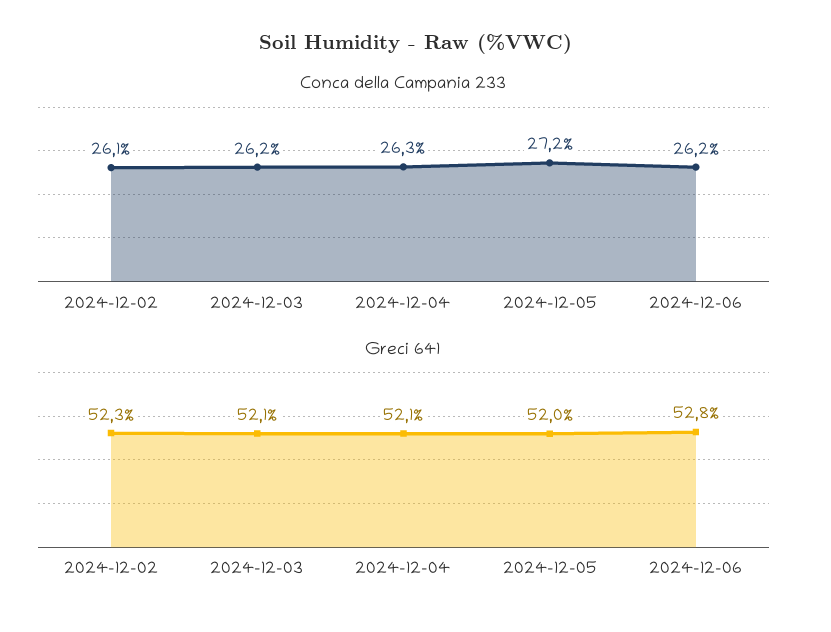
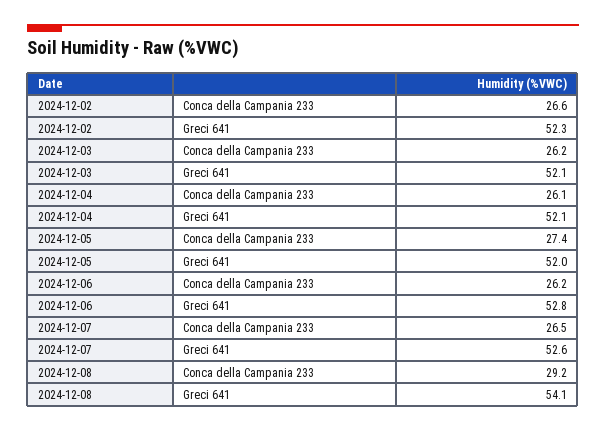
Conca della Campania 233, 2024-12-02: 26.1 -> 26.6
Conca della Campania 233, 2024-12-04: 26.3 -> 26.1
Conca della Campania 233, 2024-12-05: 27.2 -> 27.4
Conca della Campania 233, 2024-12-07: none -> 26.5
Greci 641, 2024-12-07: none -> 52.6
Conca della Campania 233, 2024-12-08: none -> 29.2
Greci 641, 2024-12-08: none -> 54.1

